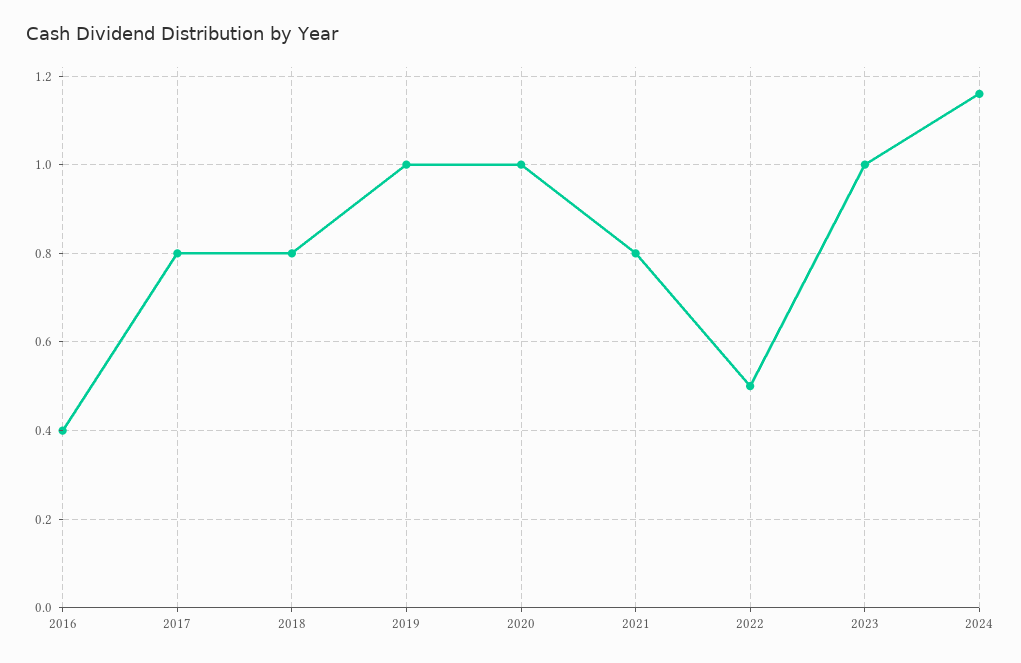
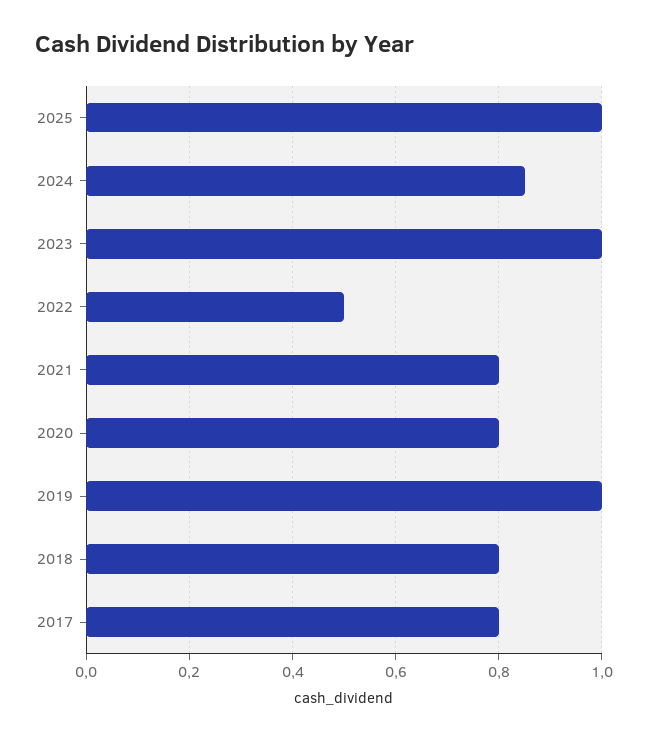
2016: 0.4 -> none
2020: 1 -> 0.8
2024: 1.15 -> 0.85
2025: none -> 1

